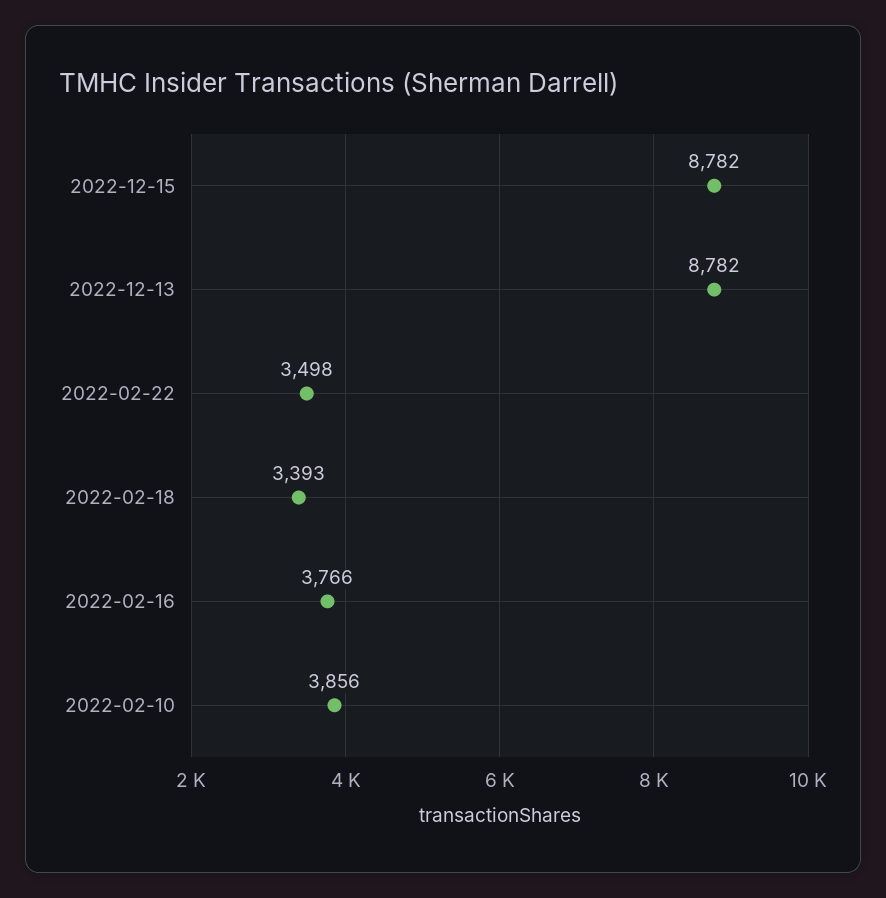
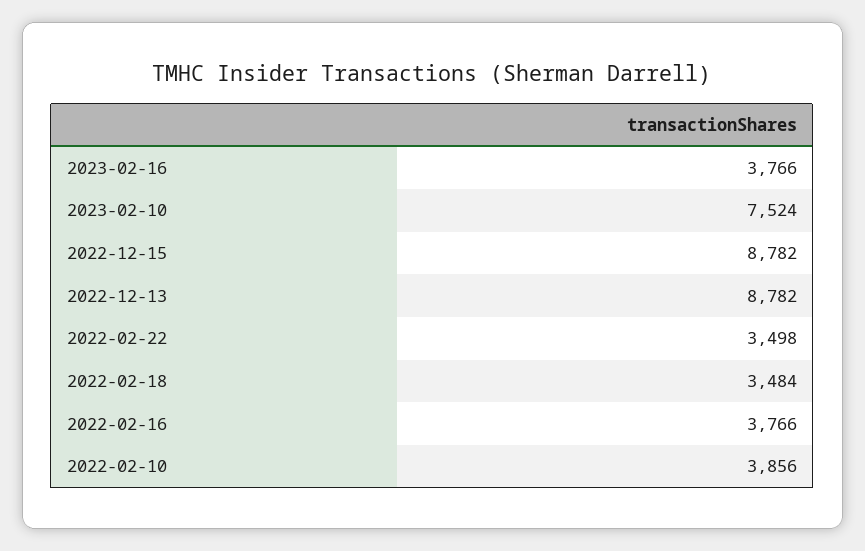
2022-02-18: 3393 -> 3484
2023-02-16: none -> 3766
2023-02-10: none -> 7524

